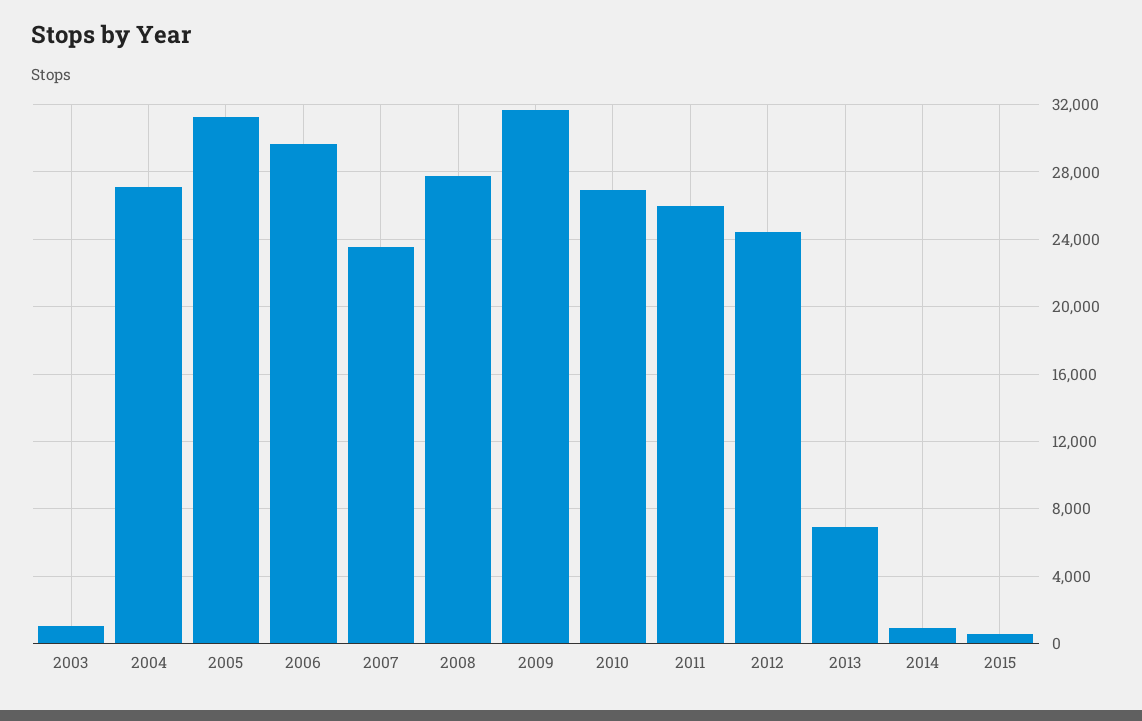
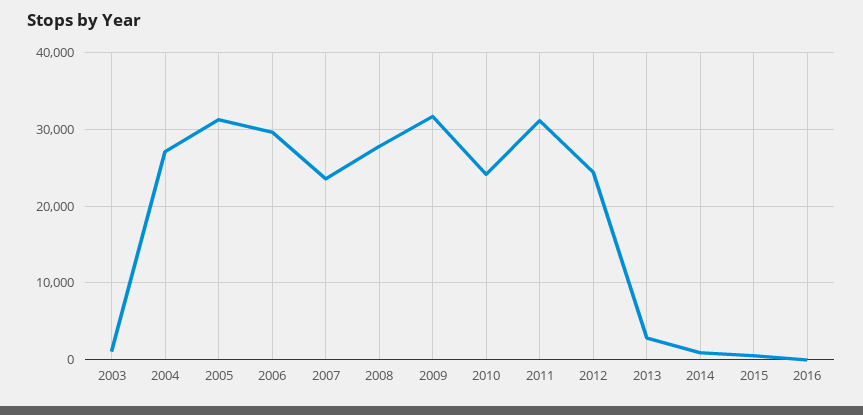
2010: 27000 -> 24000
2011: 26000 -> 31000
2013: 7000 -> 3000
2016: none -> 0

